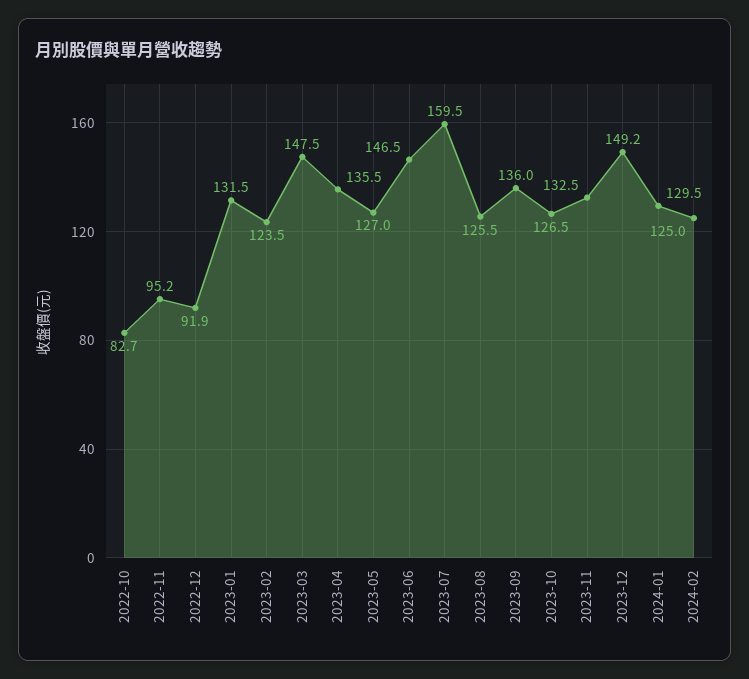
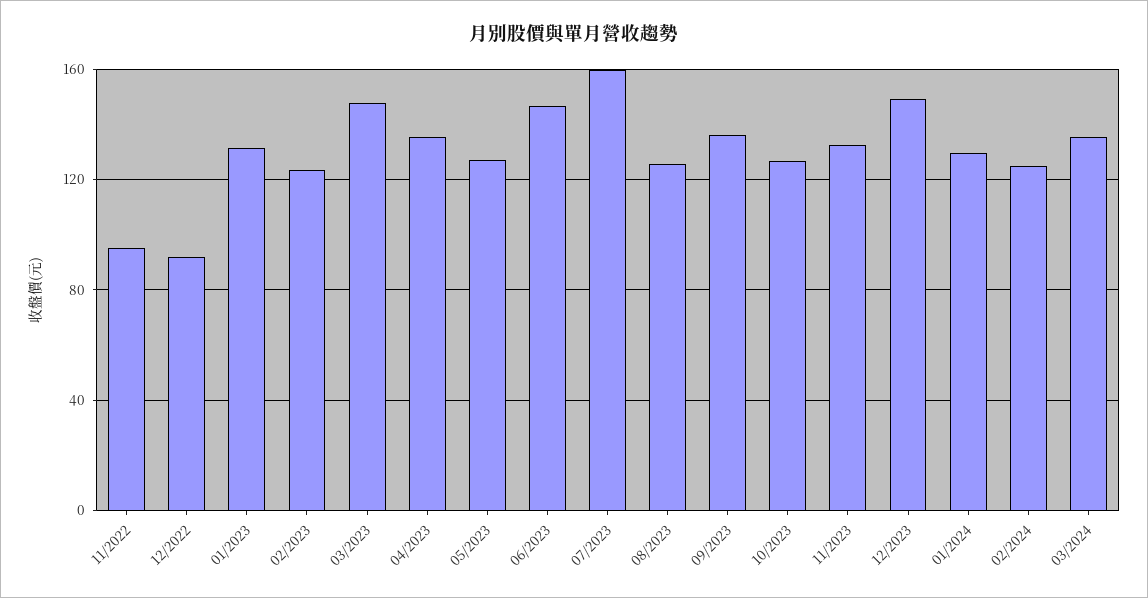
2022-10: 82.7 -> none
03/2024: none -> 135

